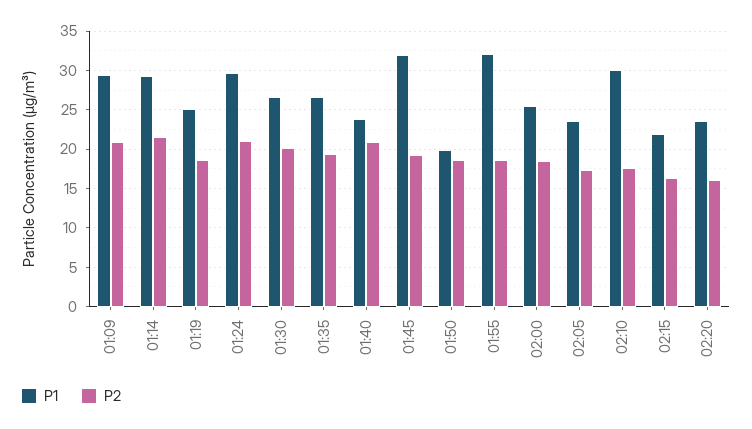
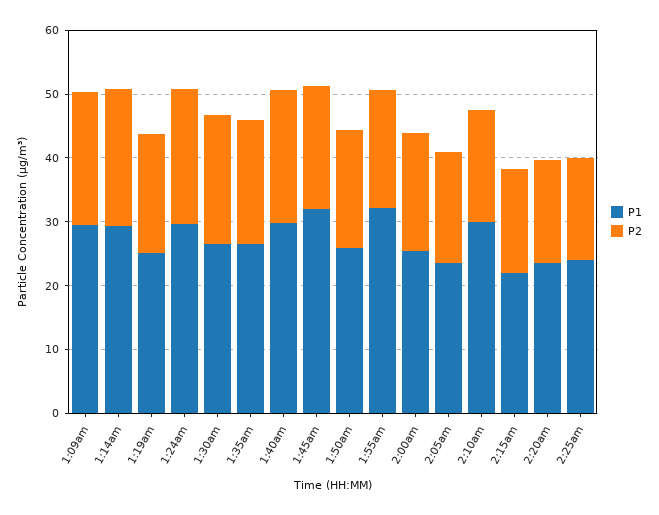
P1, 01:40: 24 -> 30
P1, 01:50: 20 -> 26
P1, 2:25am: none -> 24
P2, 2:25am: none -> 16

